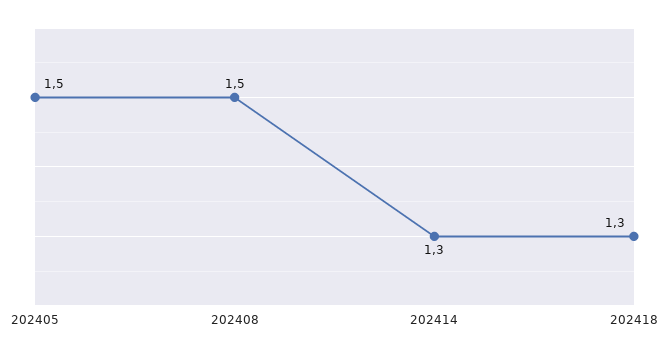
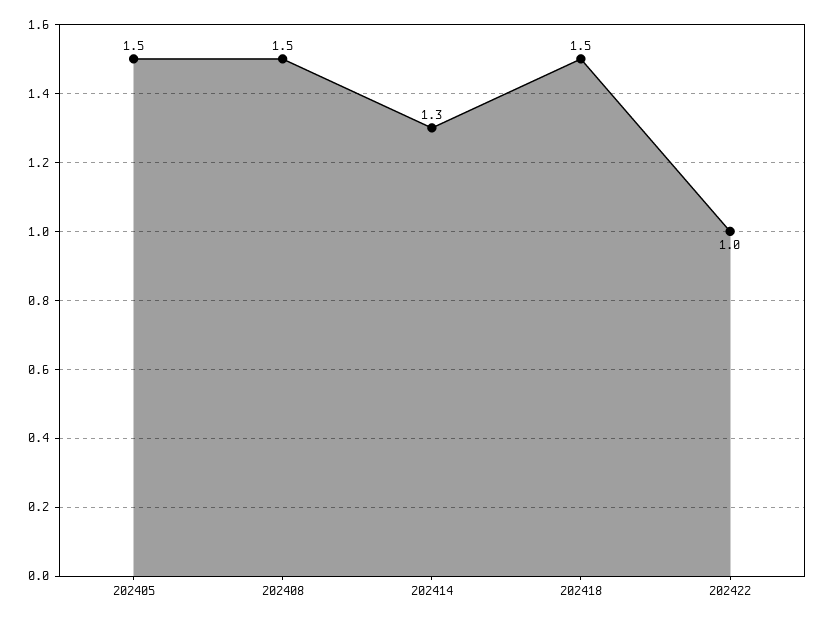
202418: 1.3 -> 1.5
202422: none -> 1

